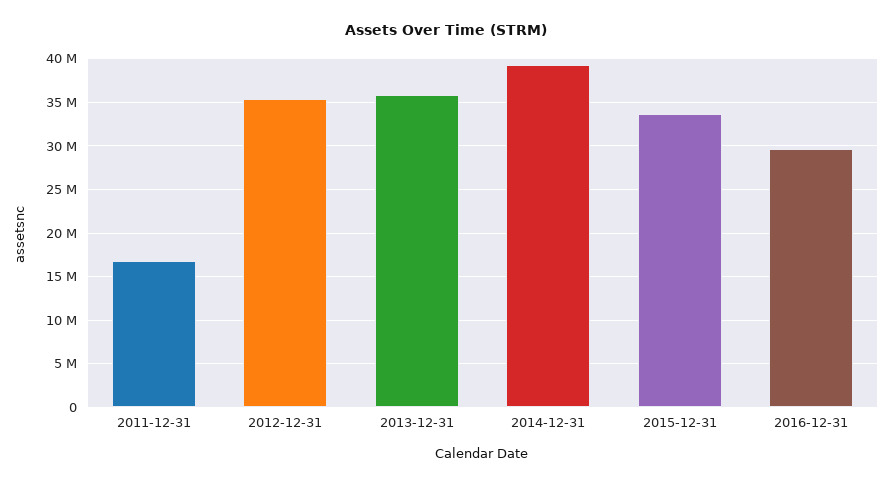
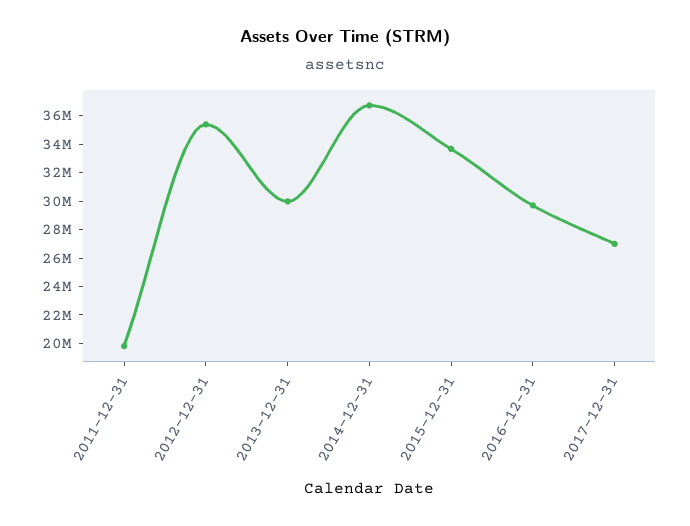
2011-12-31: 17000000 -> 20000000
2013-12-31: 36000000 -> 30000000
2014-12-31: 39000000 -> 37000000
2017-12-31: none -> 27000000

